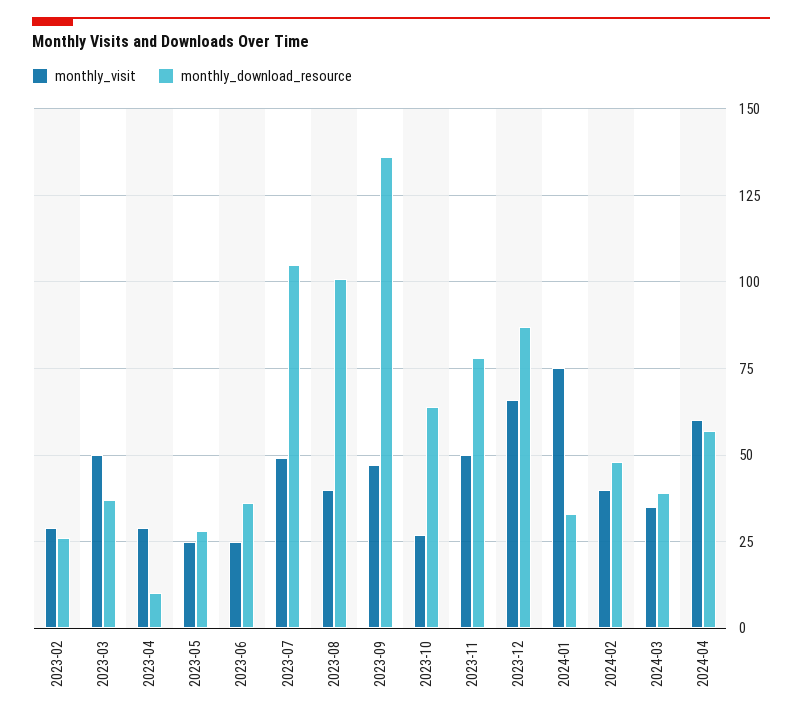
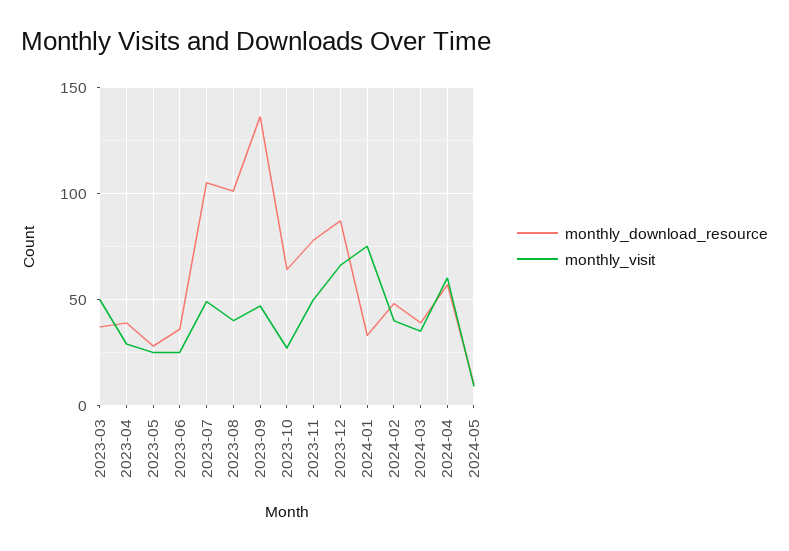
monthly_visit, 2023-02: 30 -> none
monthly_download_resource, 2023-02: 25 -> none
monthly_download_resource, 2023-04: 10 -> 40
monthly_download_resource, 2024-05: none -> 10
monthly_visit, 2024-05: none -> 10

